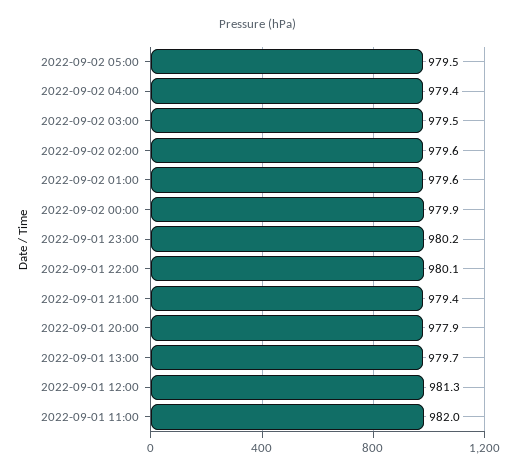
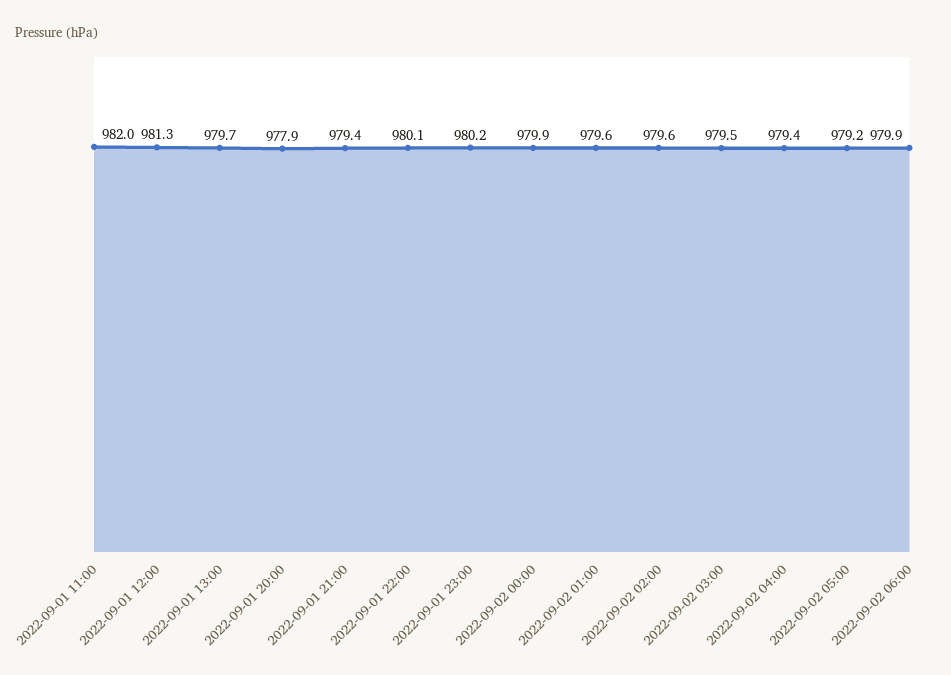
2022-09-02 05:00: 979.5 -> 979.2
2022-09-02 06:00: none -> 979.9

